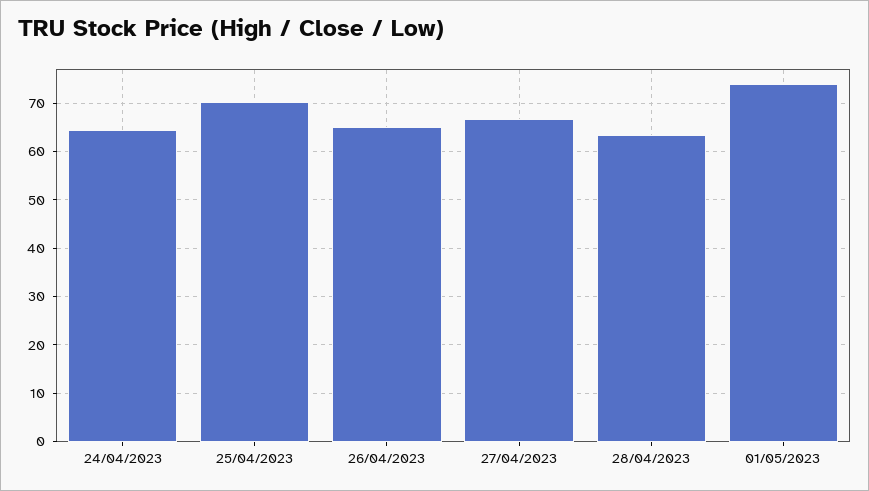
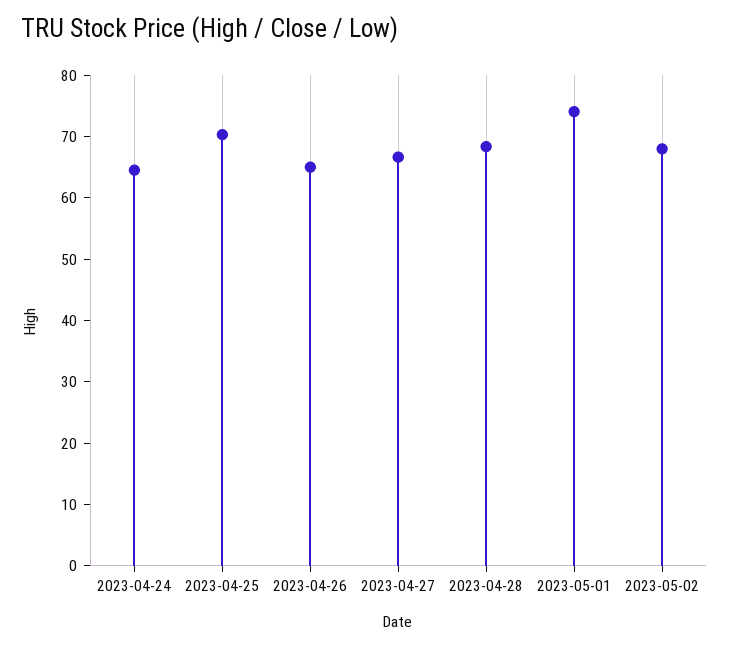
28/04/2023: 64 -> 68
2023-05-02: none -> 68

